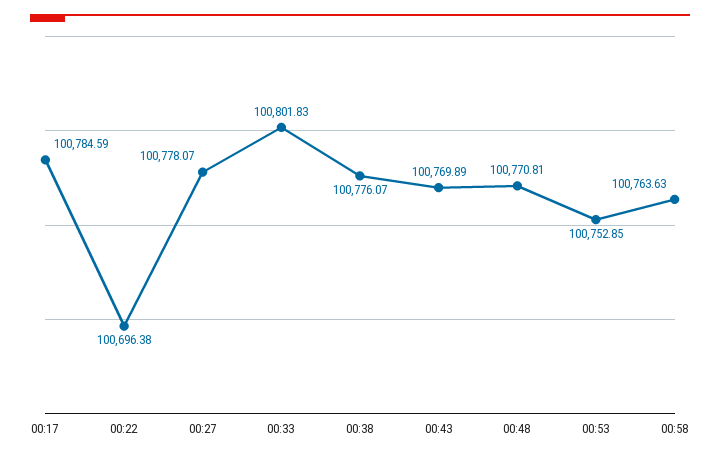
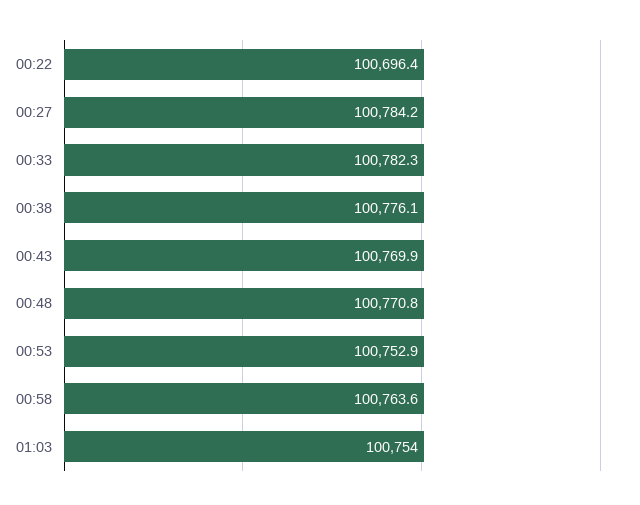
00:17: 100784.59 -> none
00:27: 100778.07 -> 100784.2
00:33: 100801.83 -> 100782.3
01:03: none -> 100754

